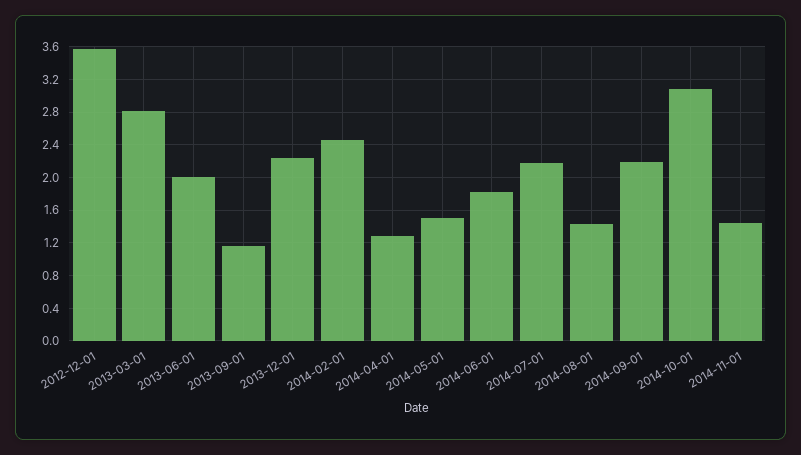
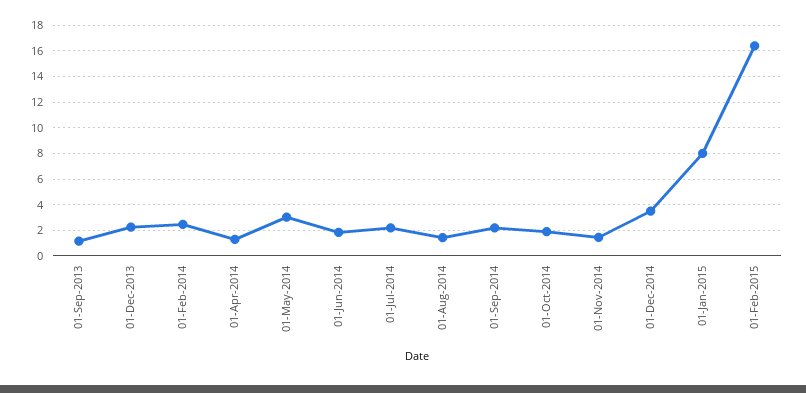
2012-12-01: 3.6 -> none
2013-03-01: 2.8 -> none
2013-06-01: 2 -> none
2014-05-01: 1.5 -> 3
2014-10-01: 3.1 -> 2
01-Dec-2014: none -> 3.5
01-Jan-2015: none -> 8
01-Feb-2015: none -> 16.5

